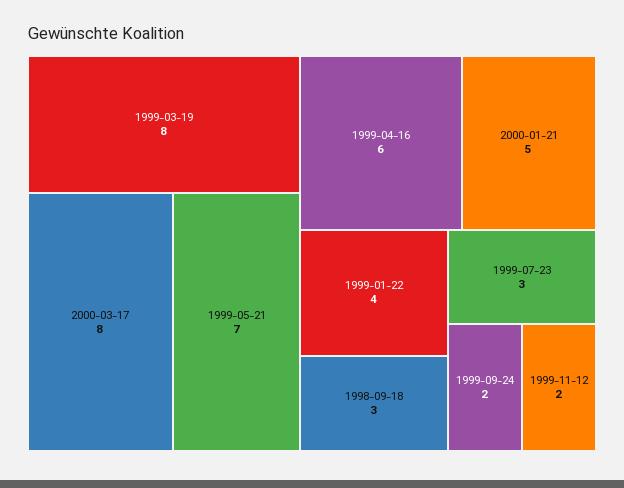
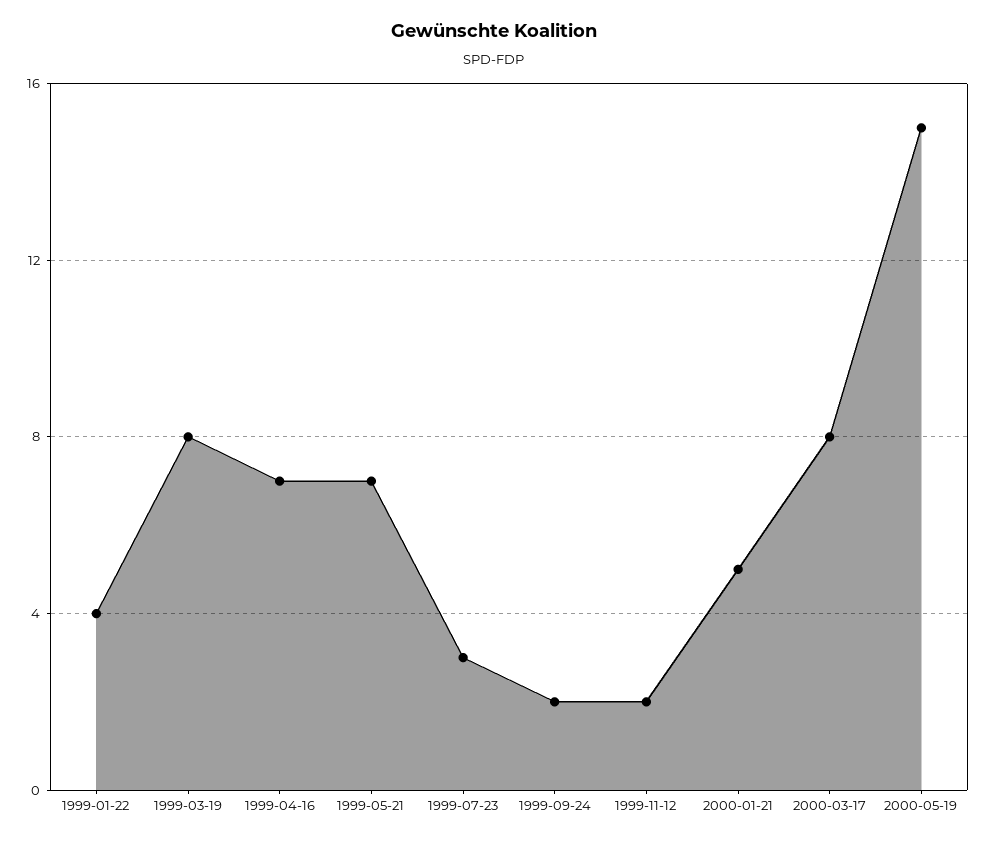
1999-04-16: 6 -> 7
1998-09-18: 3 -> none
2000-05-19: none -> 15

